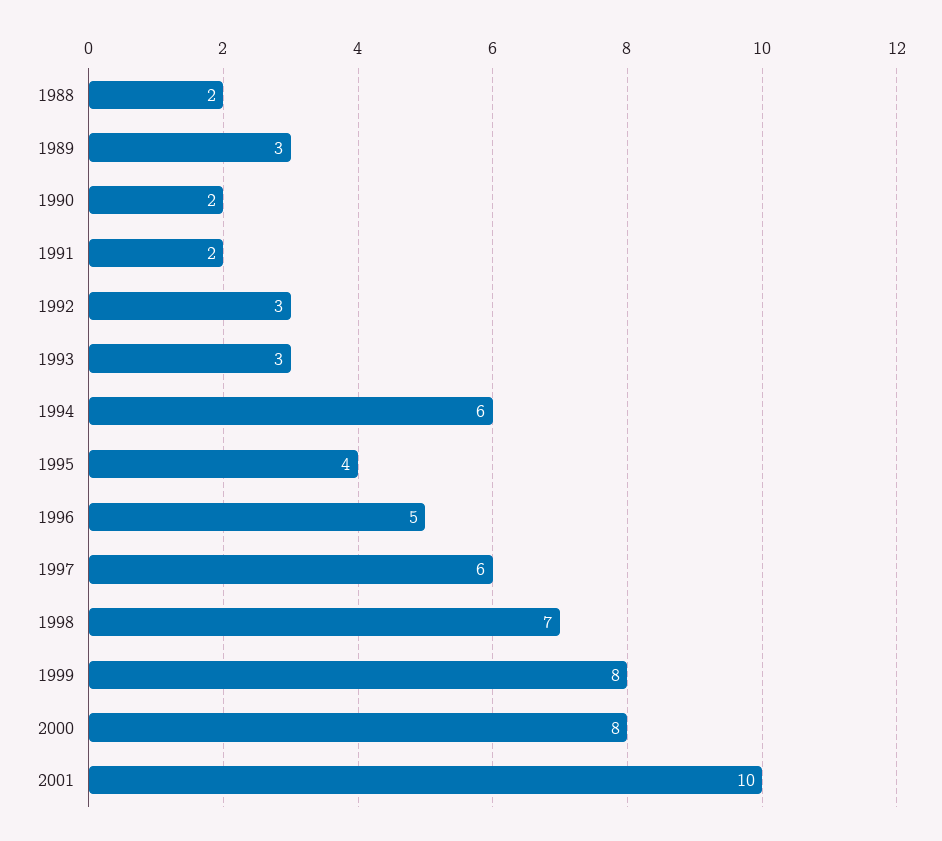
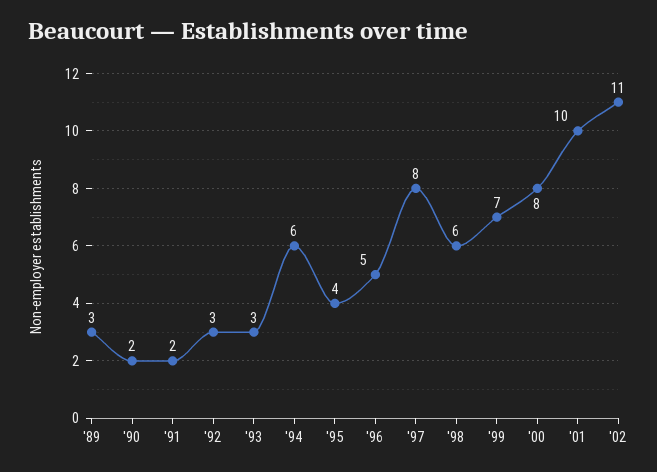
1988: 2 -> none
1997: 6 -> 8
1998: 7 -> 6
1999: 8 -> 7
'02: none -> 11

